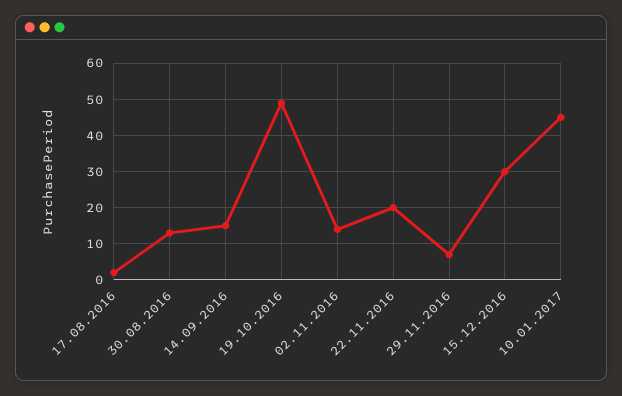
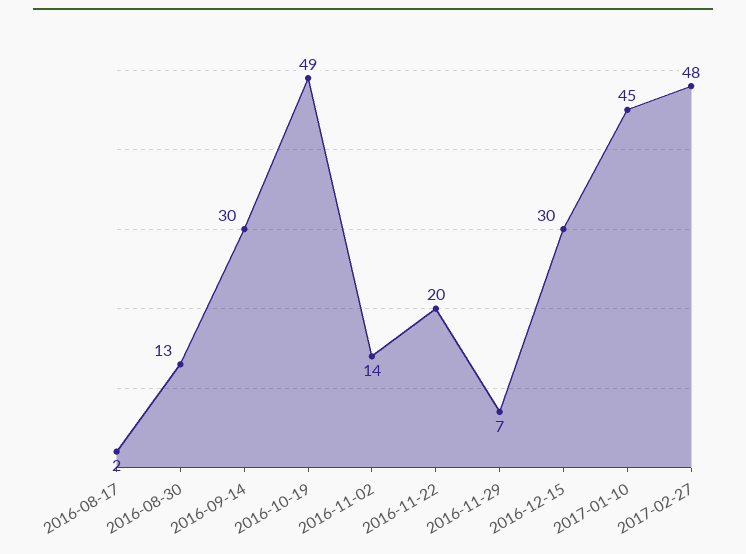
14.09.2016: 15 -> 30
2017-02-27: none -> 48

